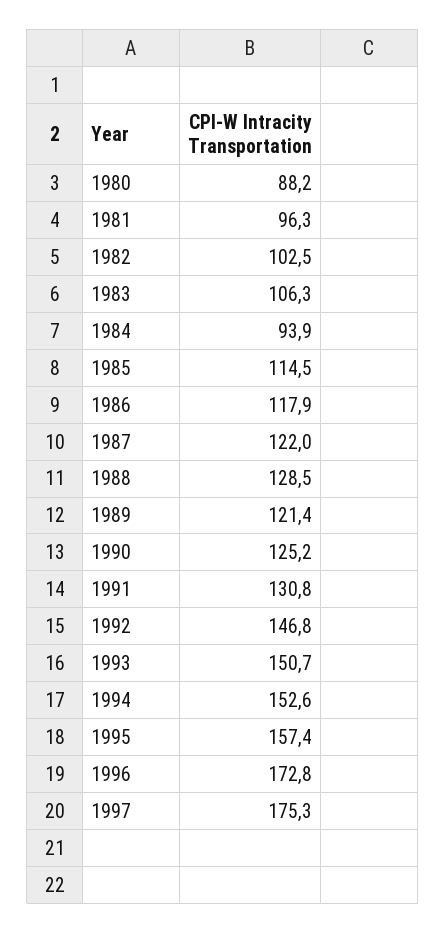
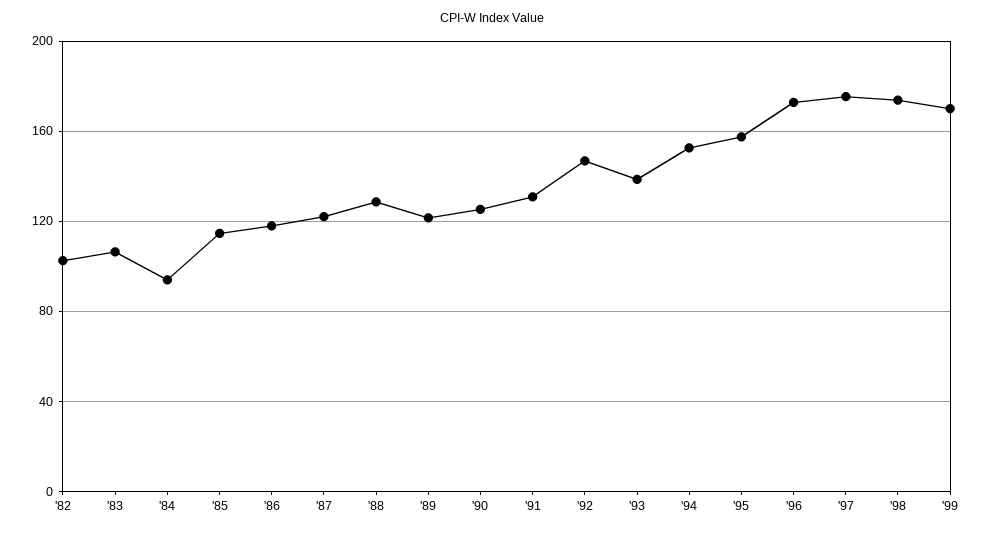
1980: 88.2 -> none
1981: 96.3 -> none
1993: 150.7 -> 140
'98: none -> 175
'99: none -> 170

